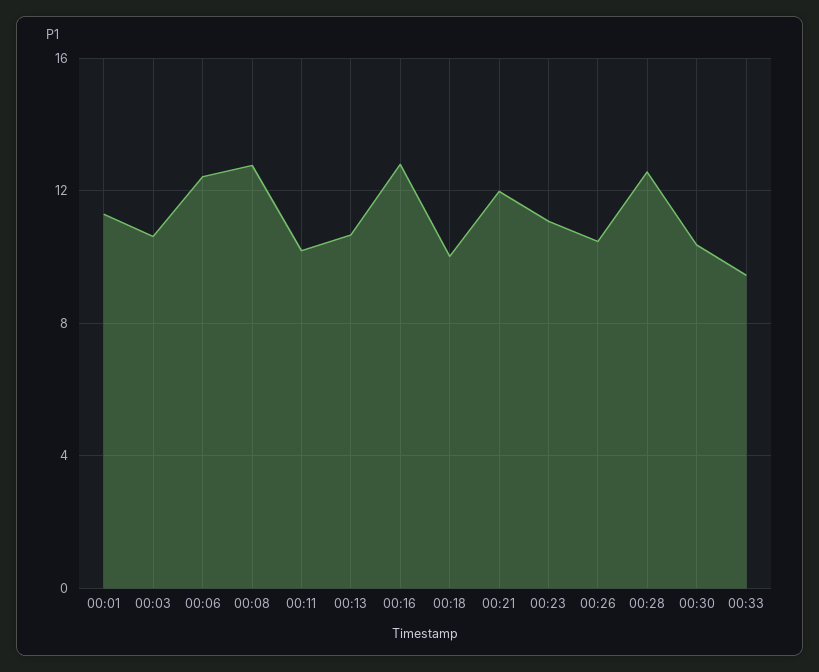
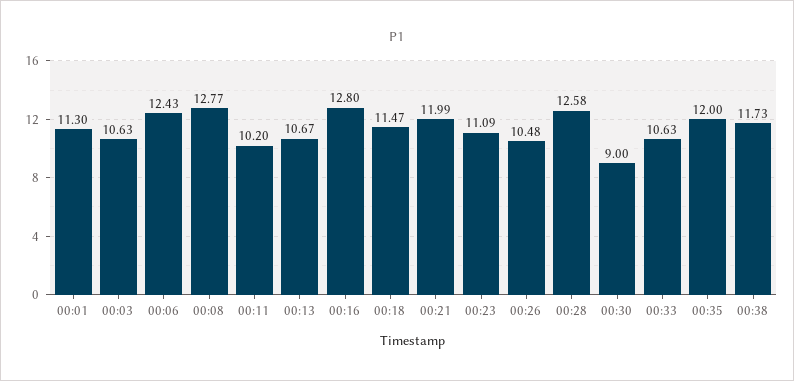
00:18: 10 -> 11.47
00:30: 10.5 -> 9
00:33: 9.5 -> 10.63
00:35: none -> 12
00:38: none -> 11.73

